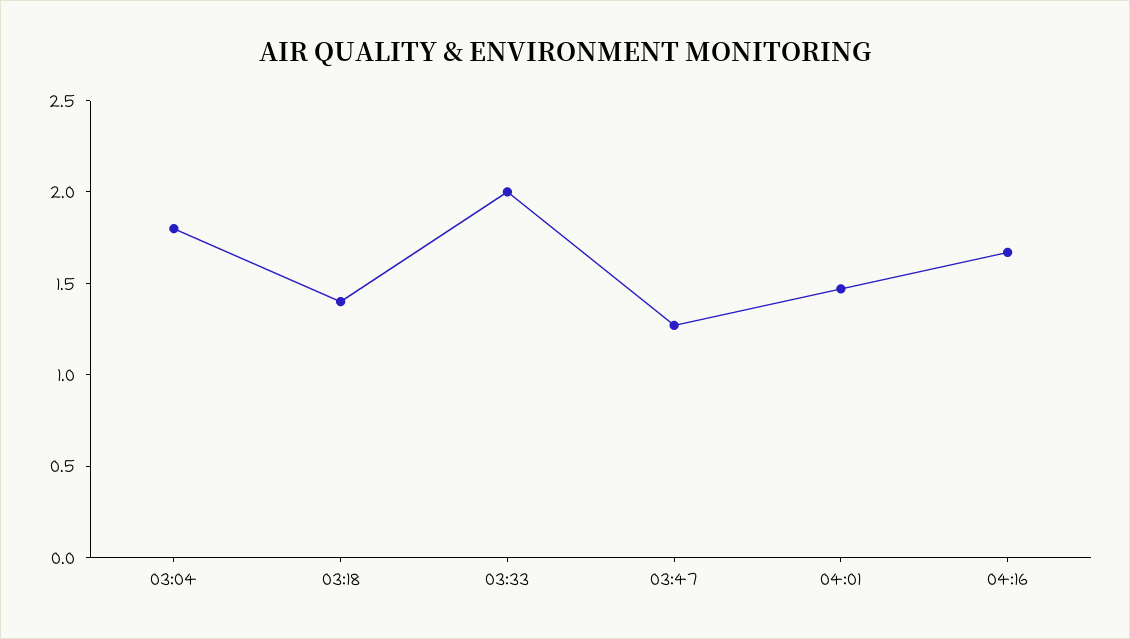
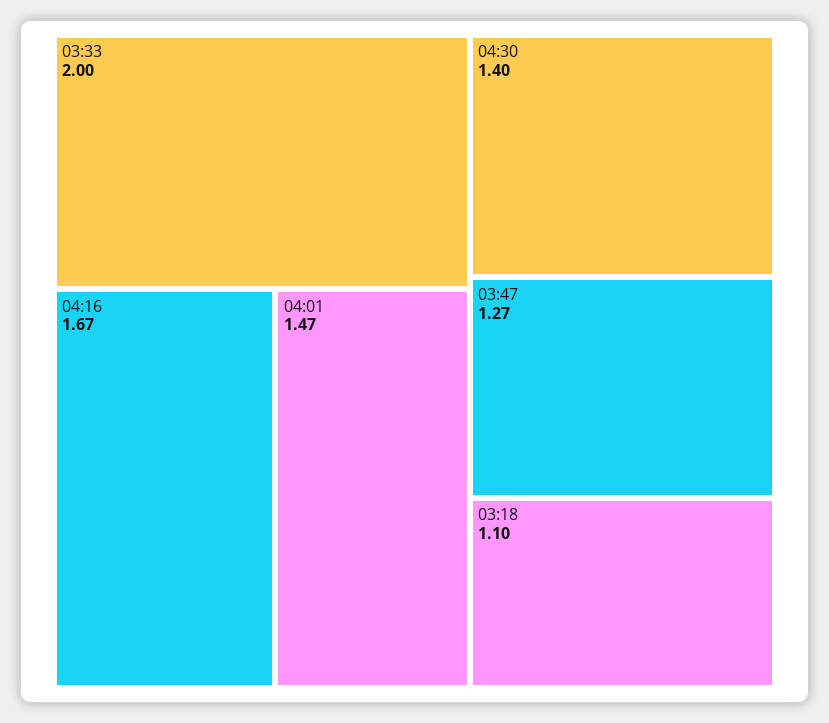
03:04: 1.8 -> none
03:18: 1.4 -> 1.1
04:30: none -> 1.4

